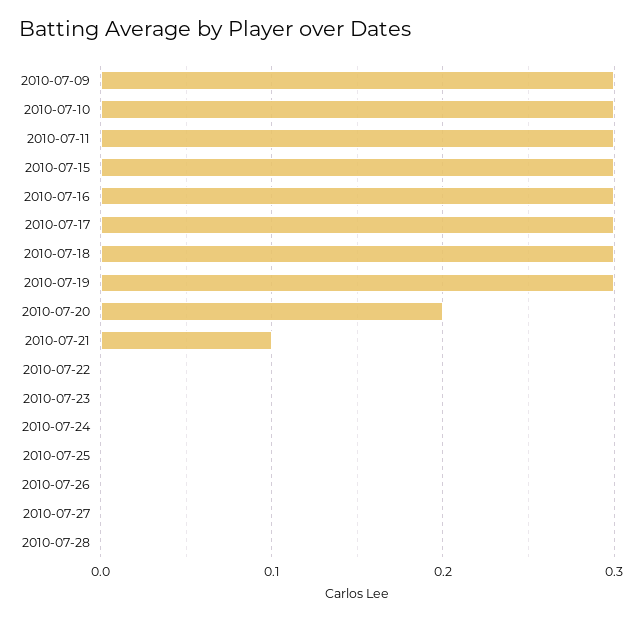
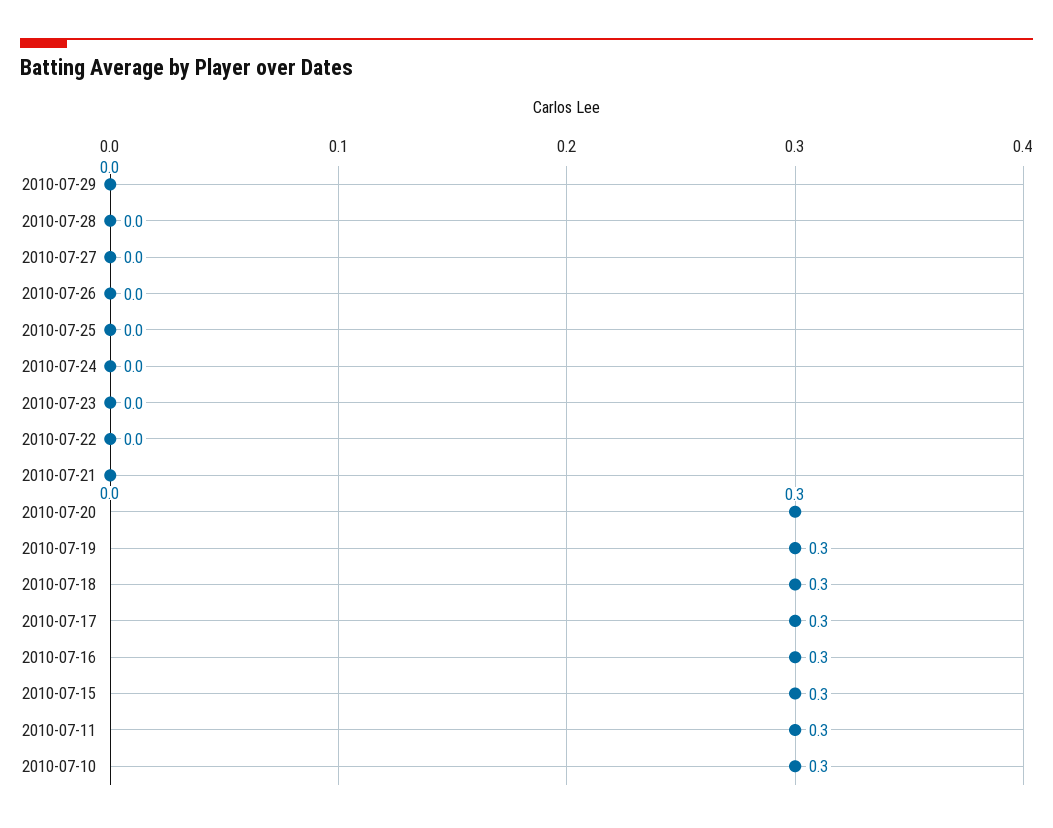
2010-07-09: 0.3 -> none
2010-07-20: 0.2 -> 0.3
2010-07-21: 0.1 -> 0
2010-07-29: none -> 0

